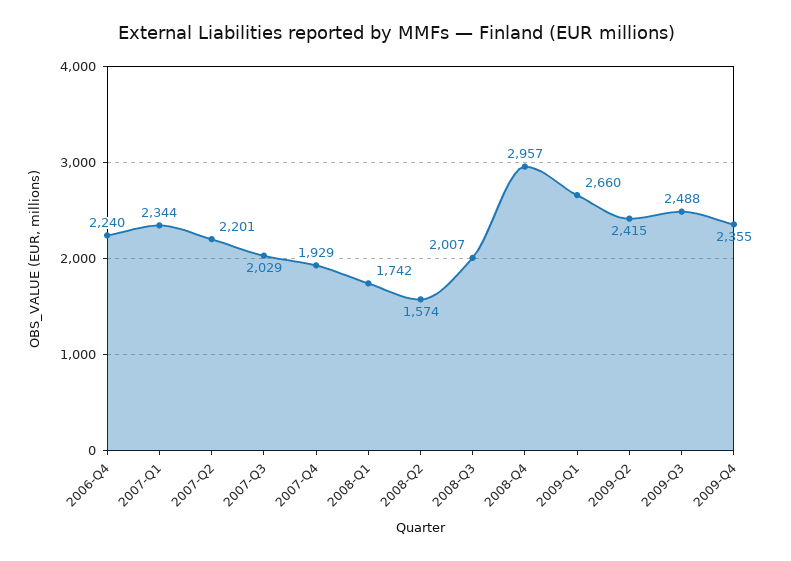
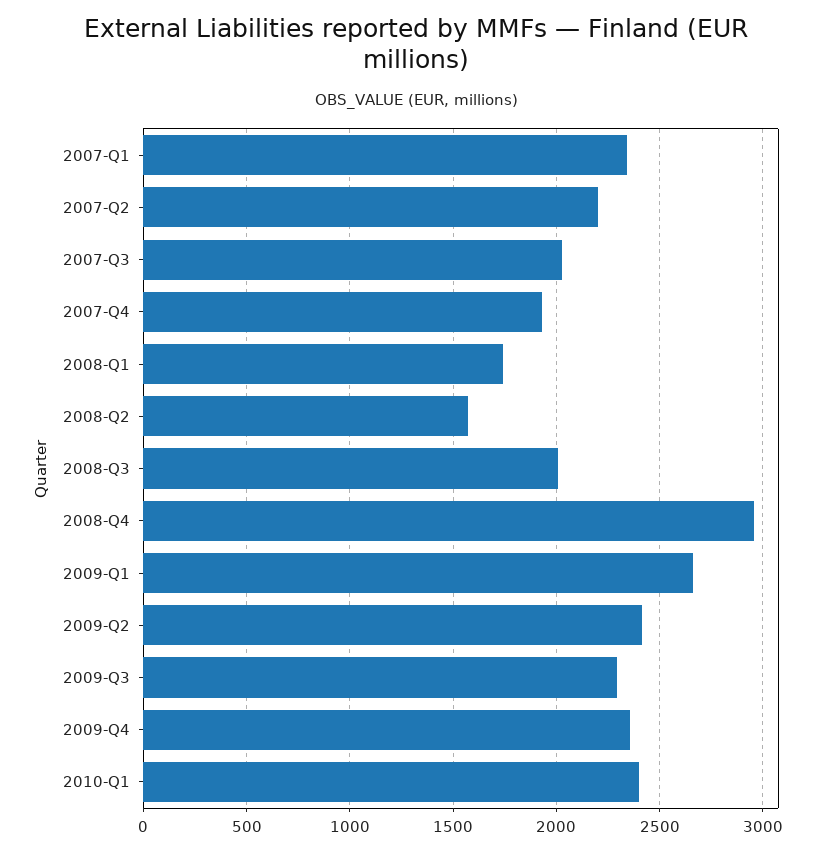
2006-Q4: 2240 -> none
2009-Q3: 2488 -> 2300
2010-Q1: none -> 2400

